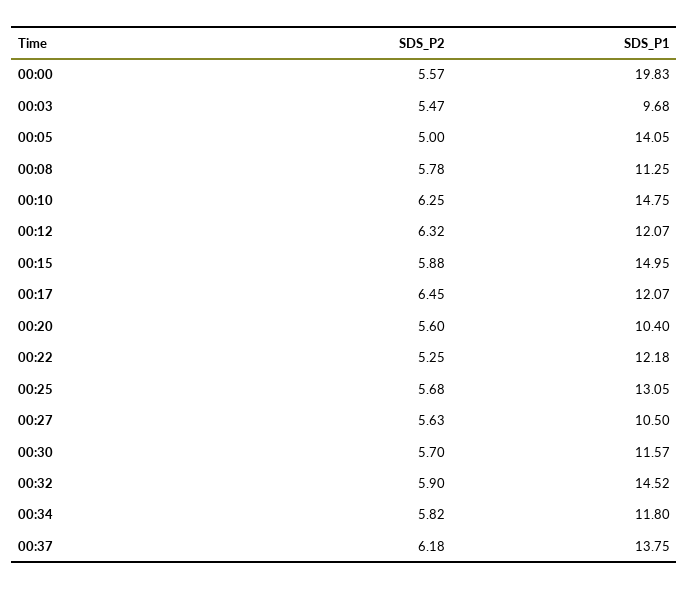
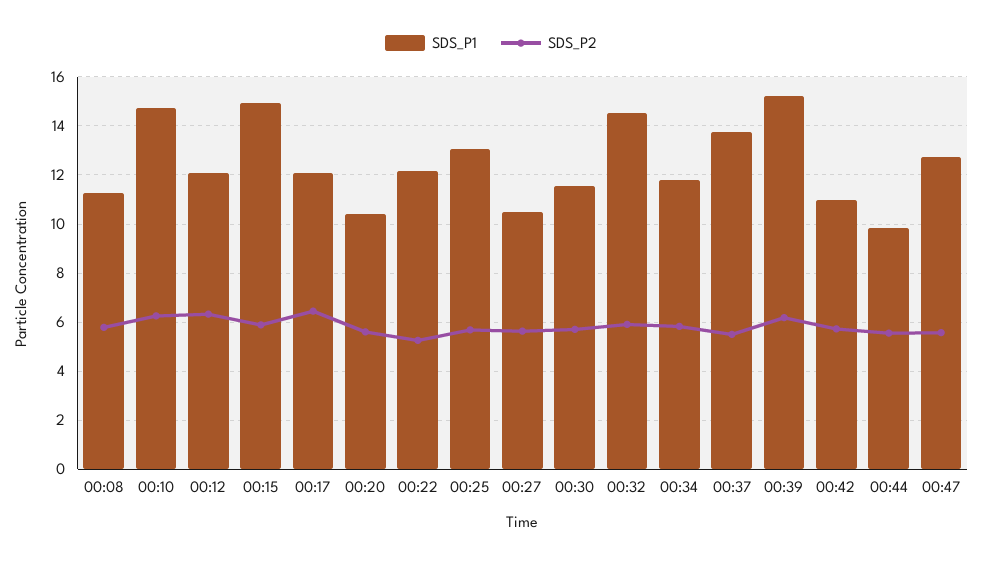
SDS_P2, 00:00: 5.57 -> none
SDS_P1, 00:00: 19.83 -> none
SDS_P2, 00:03: 5.47 -> none
SDS_P1, 00:03: 9.68 -> none
SDS_P2, 00:05: 5 -> none
SDS_P1, 00:05: 14.05 -> none
SDS_P2, 00:37: 6.18 -> 5.5
SDS_P1, 00:39: none -> 15.25
SDS_P2, 00:39: none -> 6.25
SDS_P1, 00:42: none -> 11
SDS_P2, 00:42: none -> 5.75
SDS_P1, 00:44: none -> 9.75
SDS_P2, 00:44: none -> 5.5
SDS_P1, 00:47: none -> 12.75
SDS_P2, 00:47: none -> 5.5

